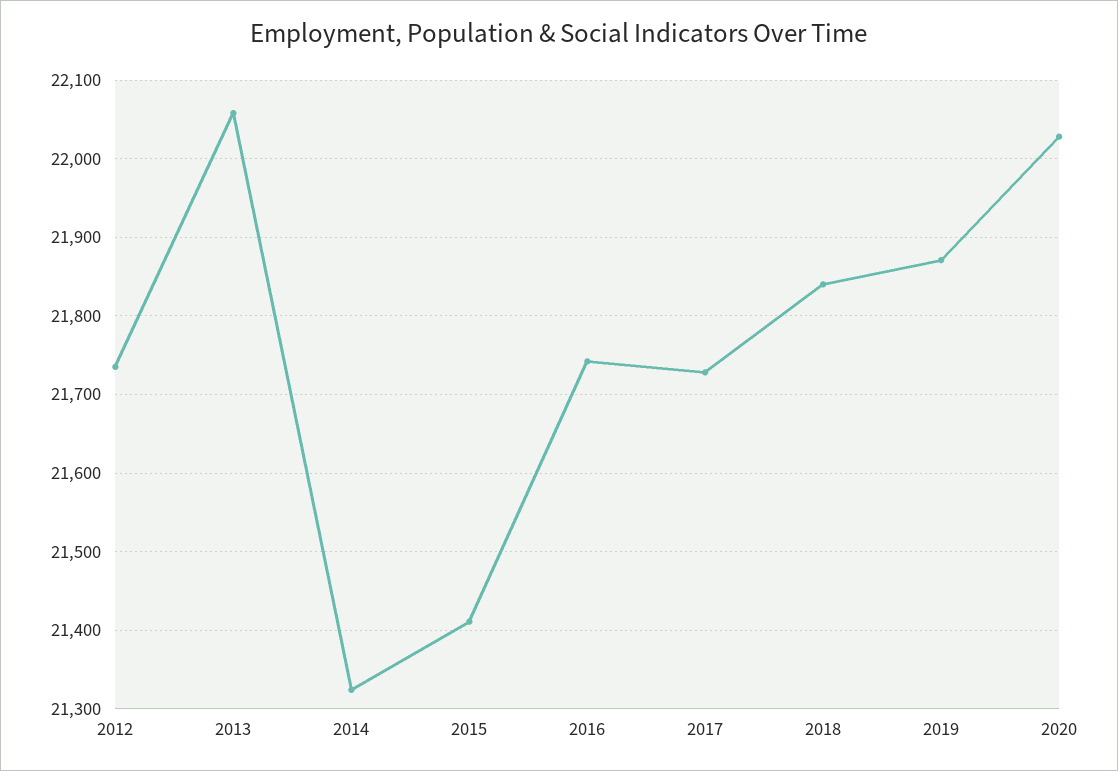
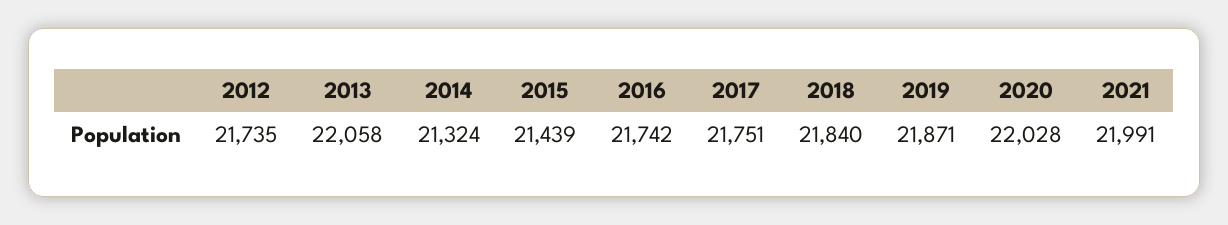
2015: 21410 -> 21439
2017: 21730 -> 21751
2021: none -> 21991

